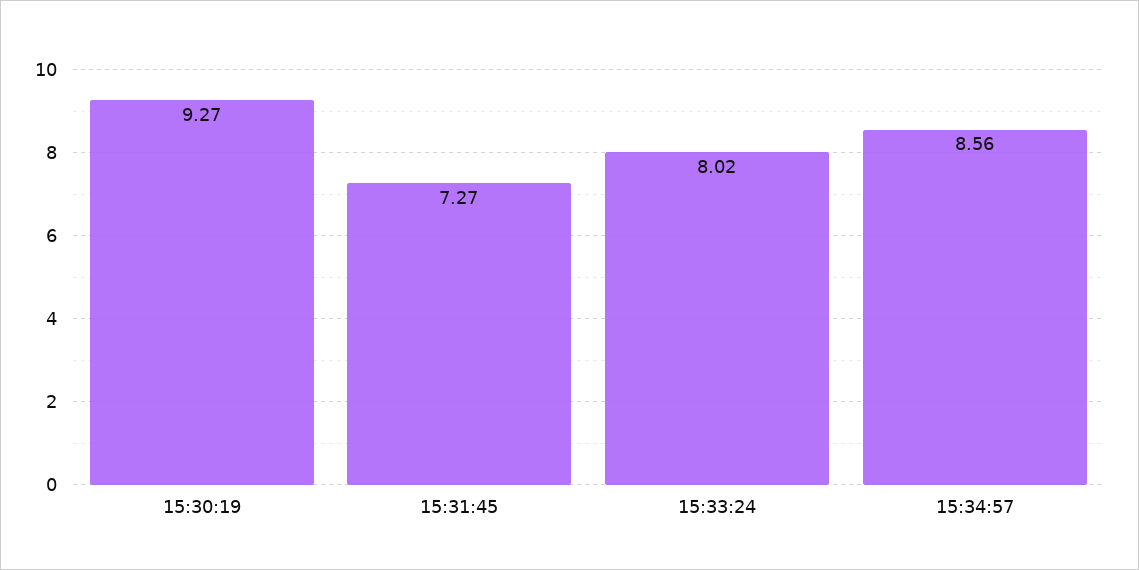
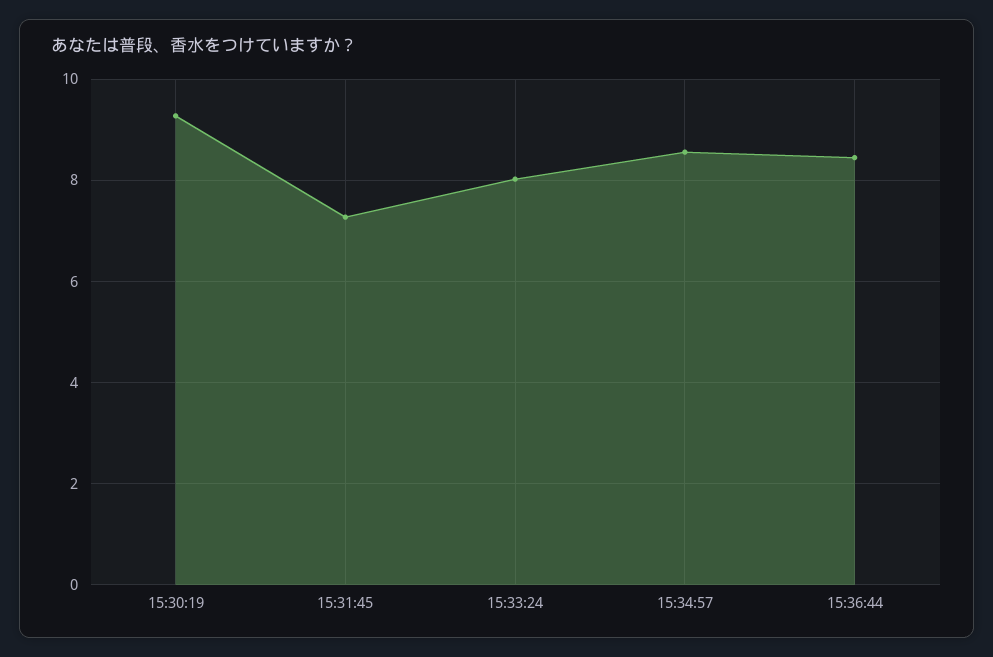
15:36:44: none -> 8.4

